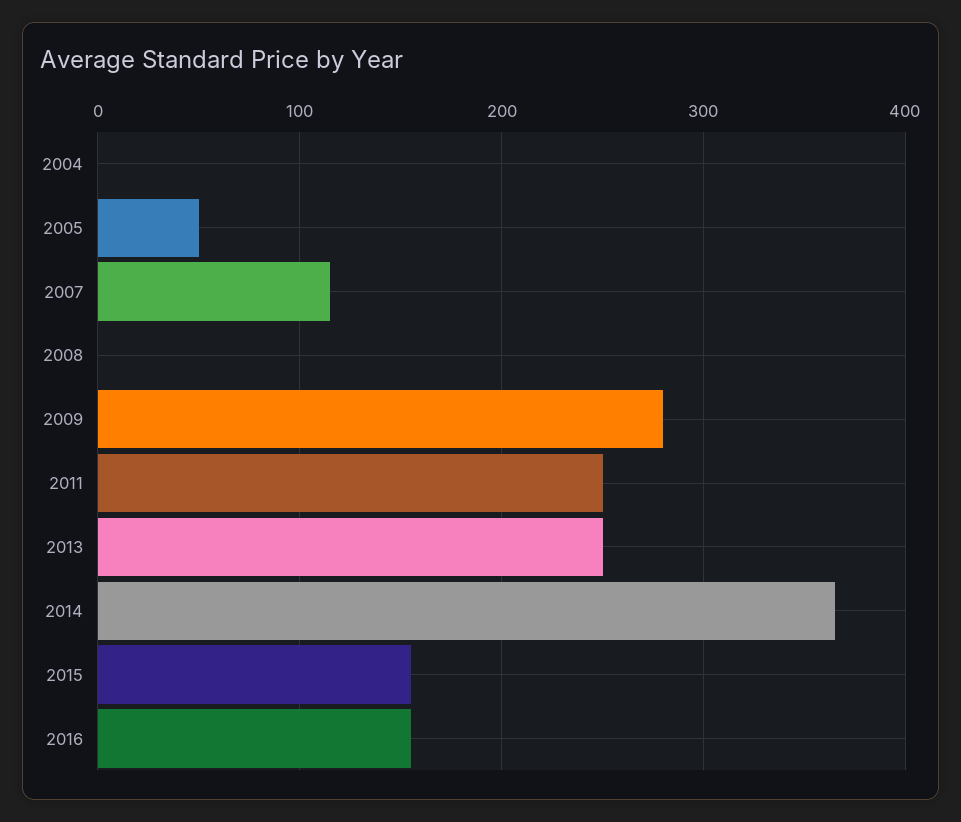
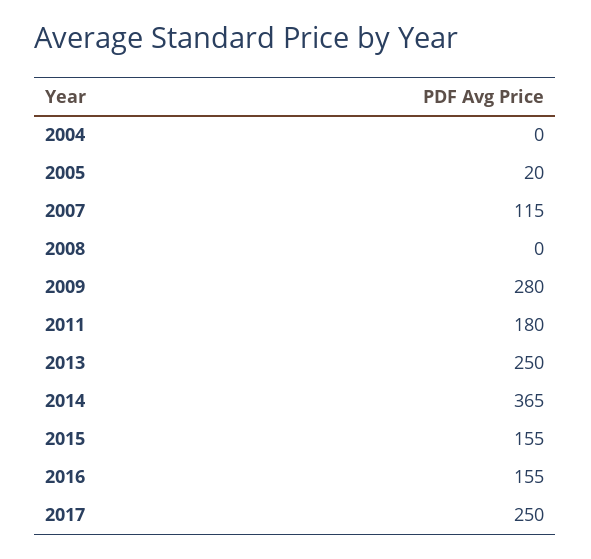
2005: 50 -> 20
2011: 250 -> 180
2017: none -> 250

